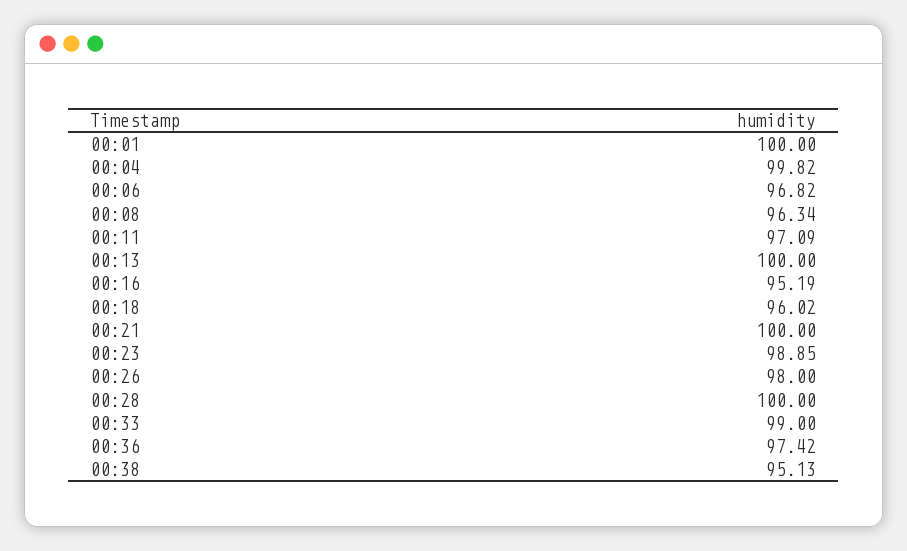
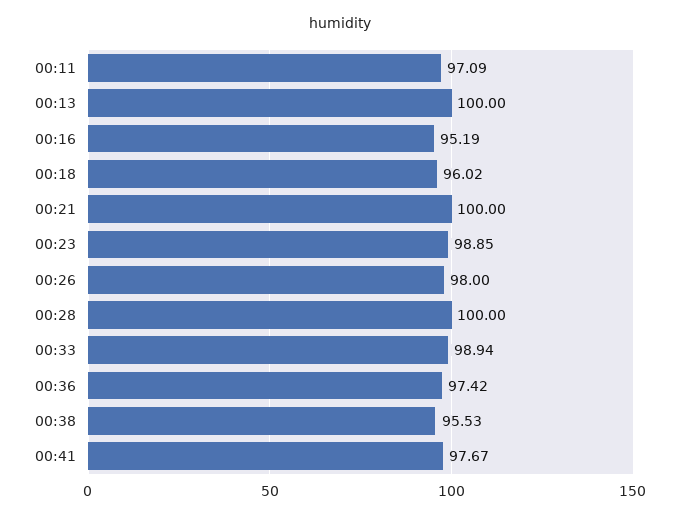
00:01: 100 -> none
00:04: 99.82 -> none
00:06: 96.82 -> none
00:08: 96.34 -> none
00:33: 99 -> 98.94
00:38: 95.13 -> 95.53
00:41: none -> 97.67

